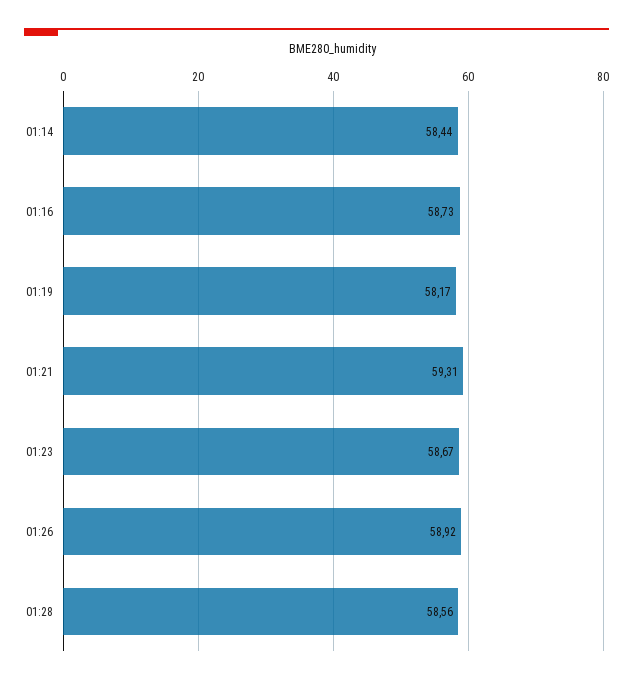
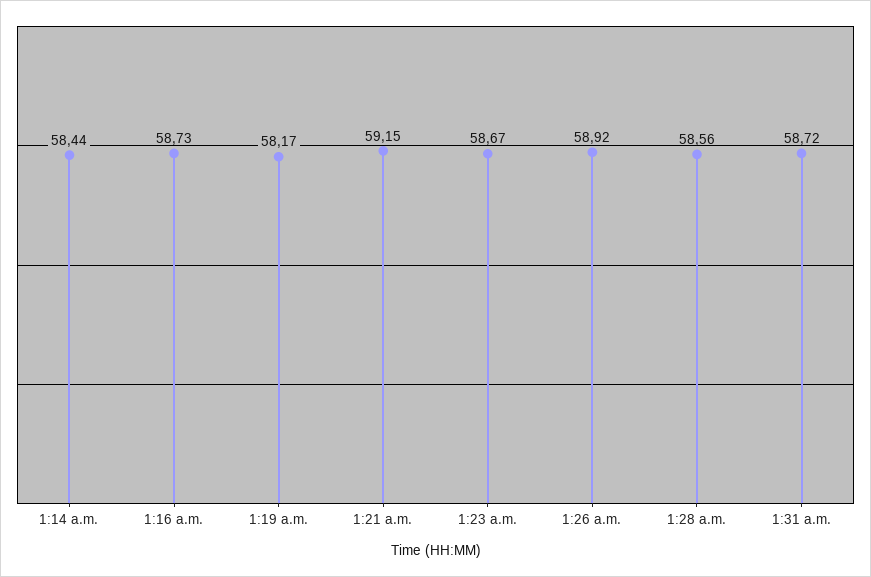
01:21: 59.31 -> 59.15
1:31 a.m.: none -> 58.72

